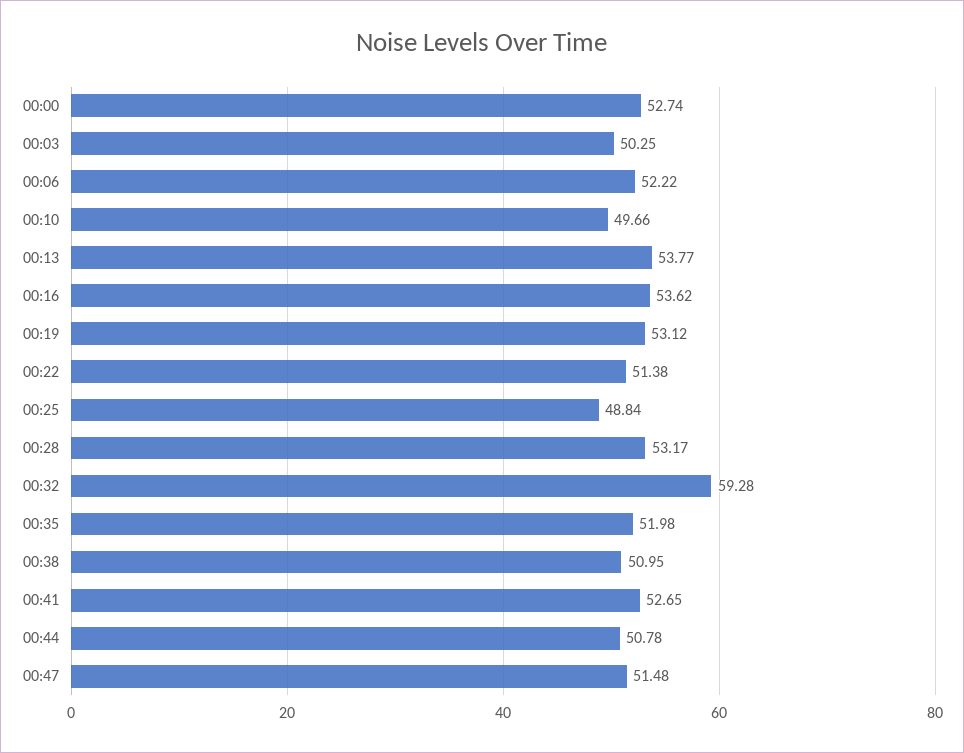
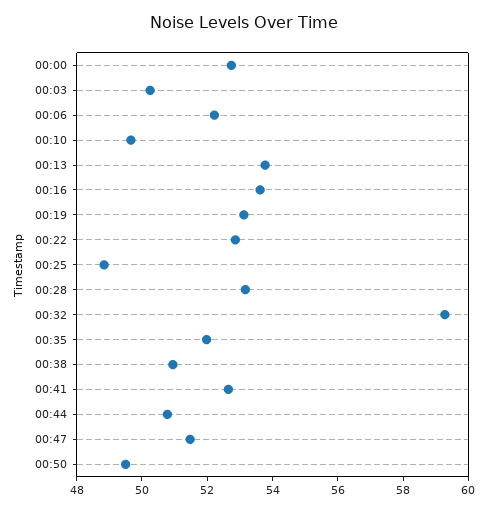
00:22: 51.38 -> 53
00:50: none -> 49.5

